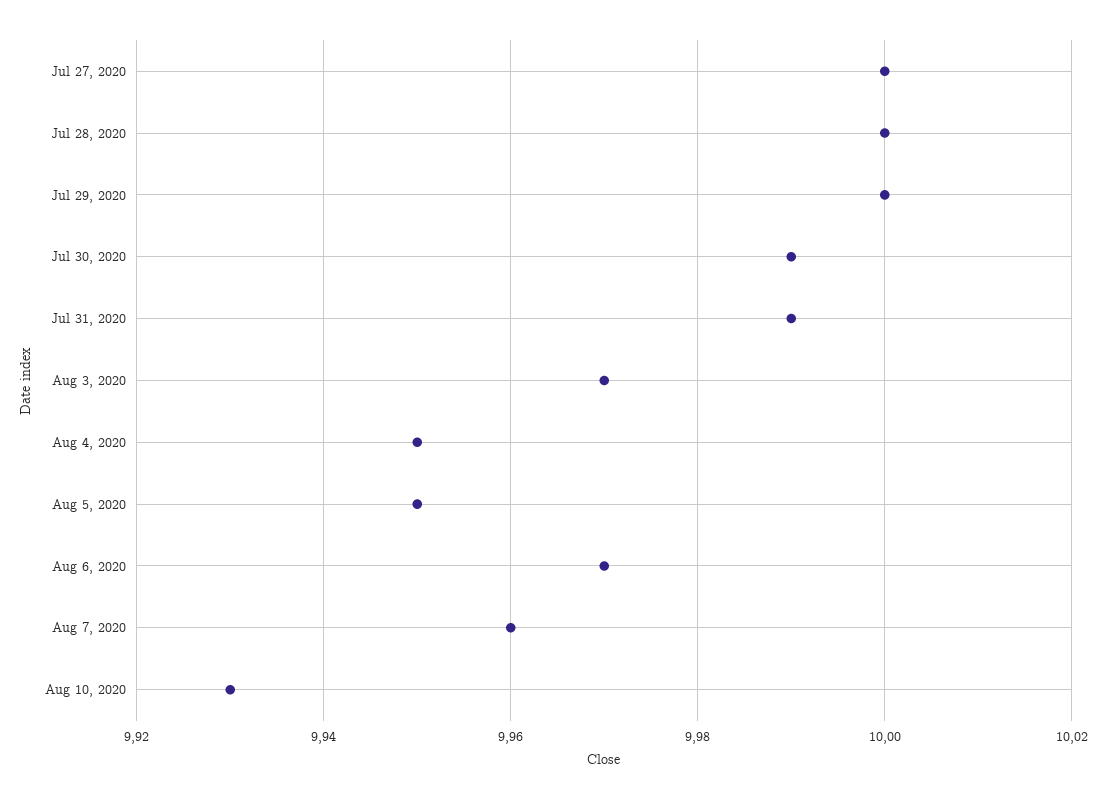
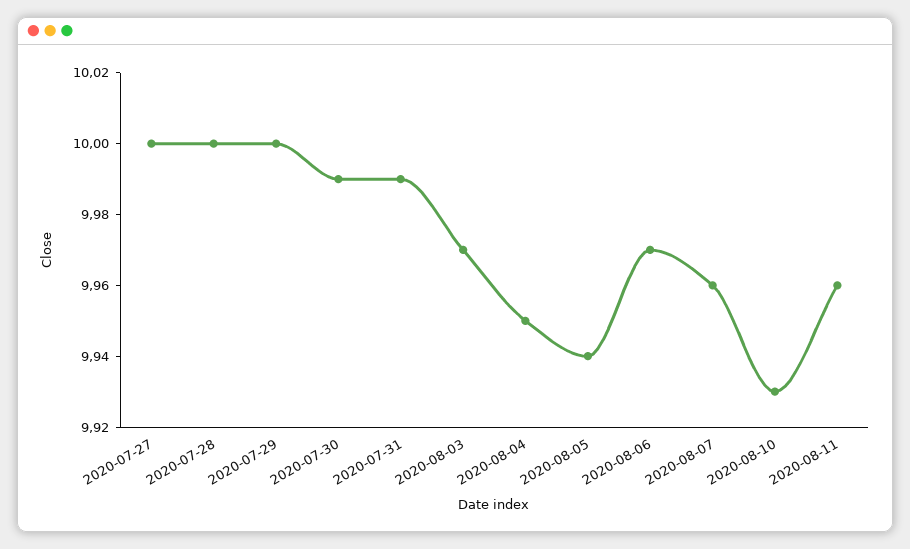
Aug 5, 2020: 9.95 -> 9.94
2020-08-11: none -> 9.96

